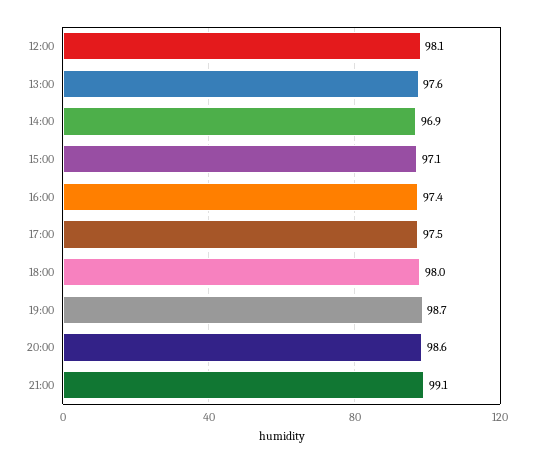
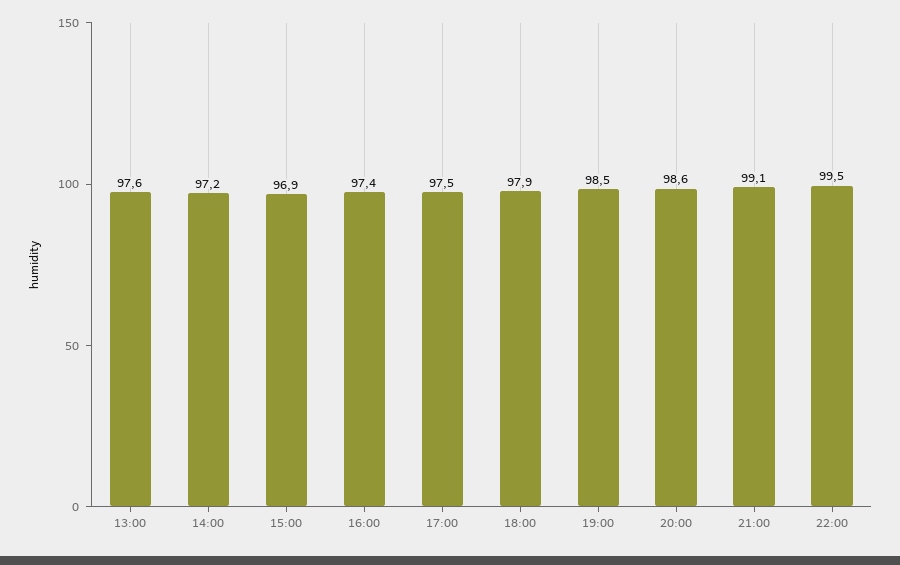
12:00: 98.1 -> none
14:00: 96.9 -> 97.2
15:00: 97.1 -> 96.9
18:00: 98 -> 97.9
19:00: 98.7 -> 98.5
22:00: none -> 99.5

